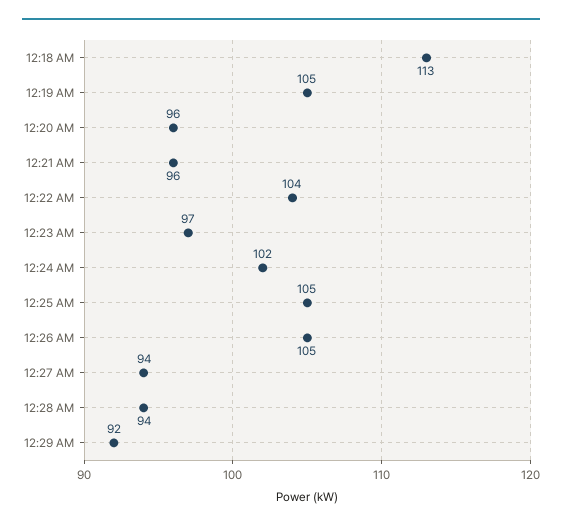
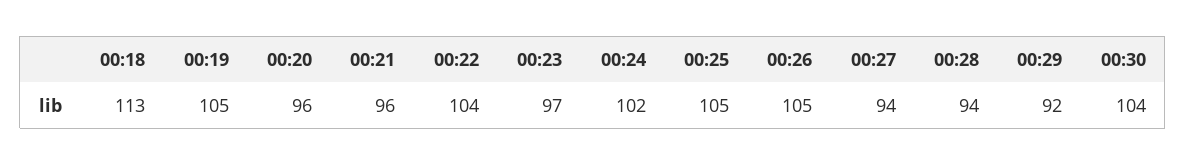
00:30: none -> 104

